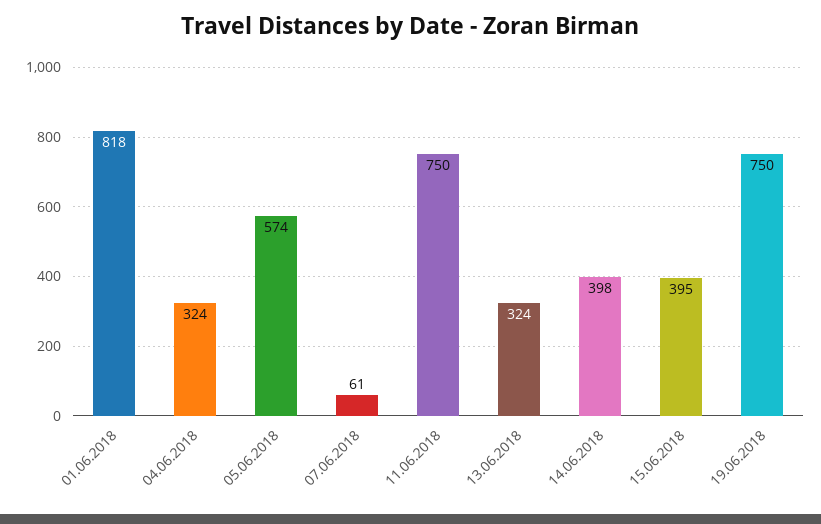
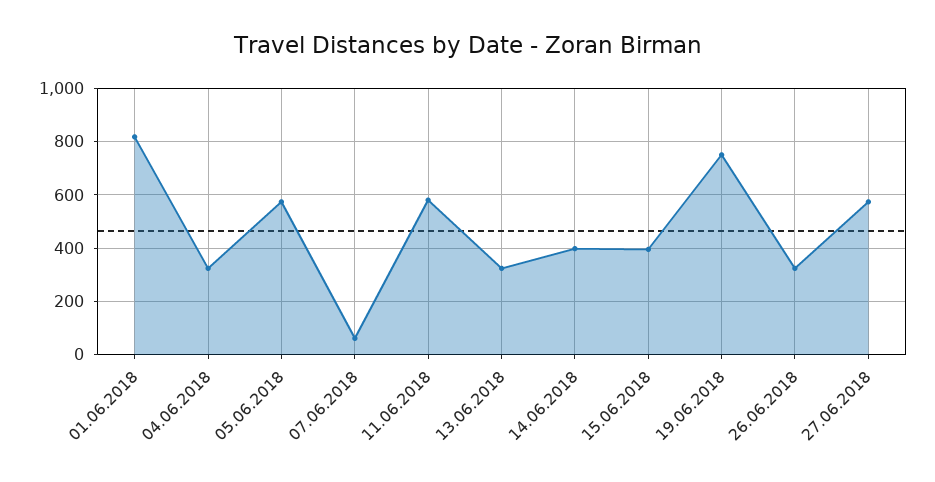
11.06.2018: 750 -> 575
26.06.2018: none -> 325
27.06.2018: none -> 575

